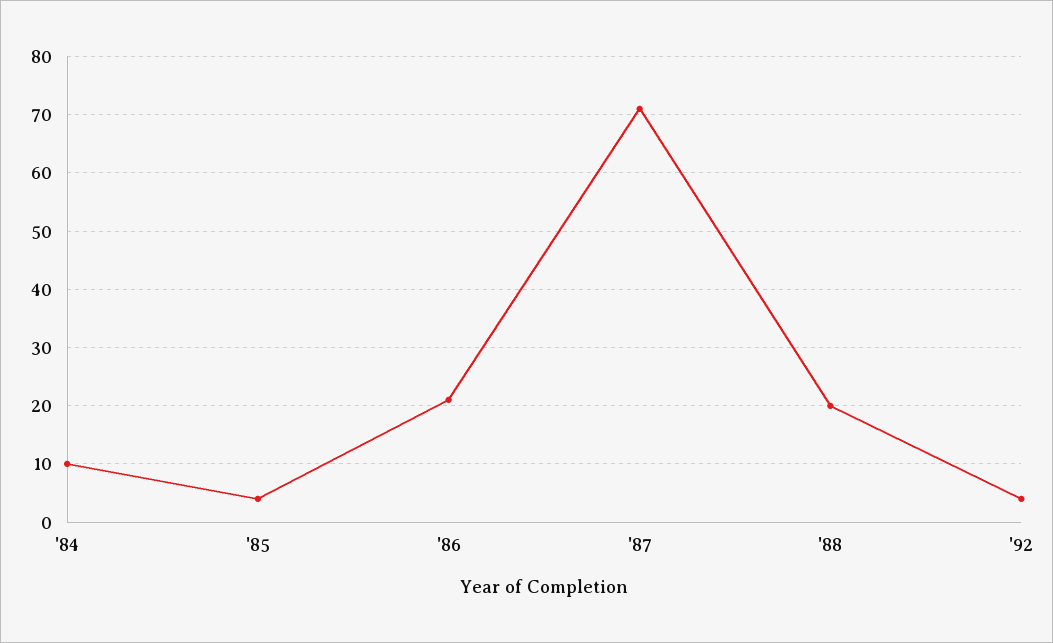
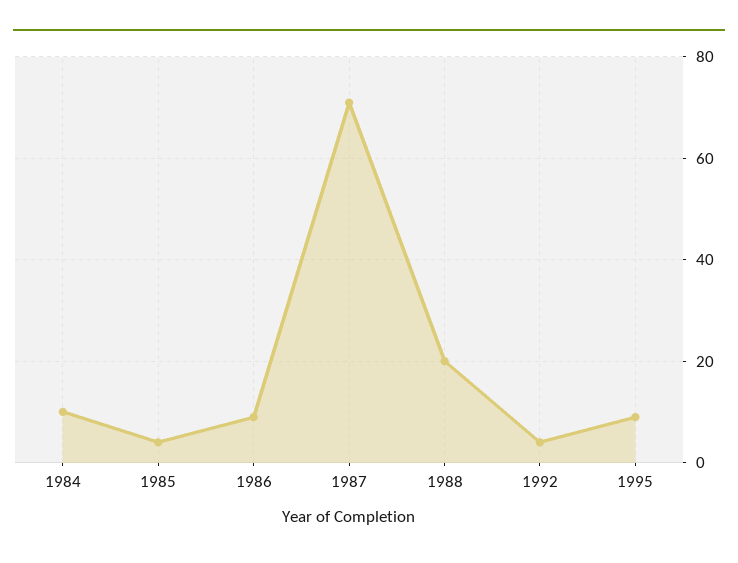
'86: 20 -> 10
1995: none -> 10

